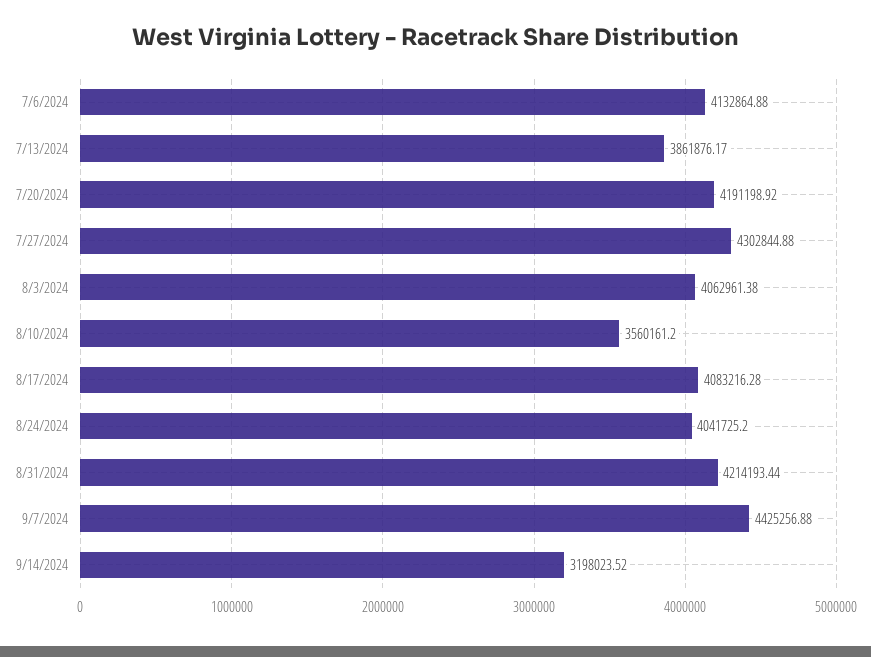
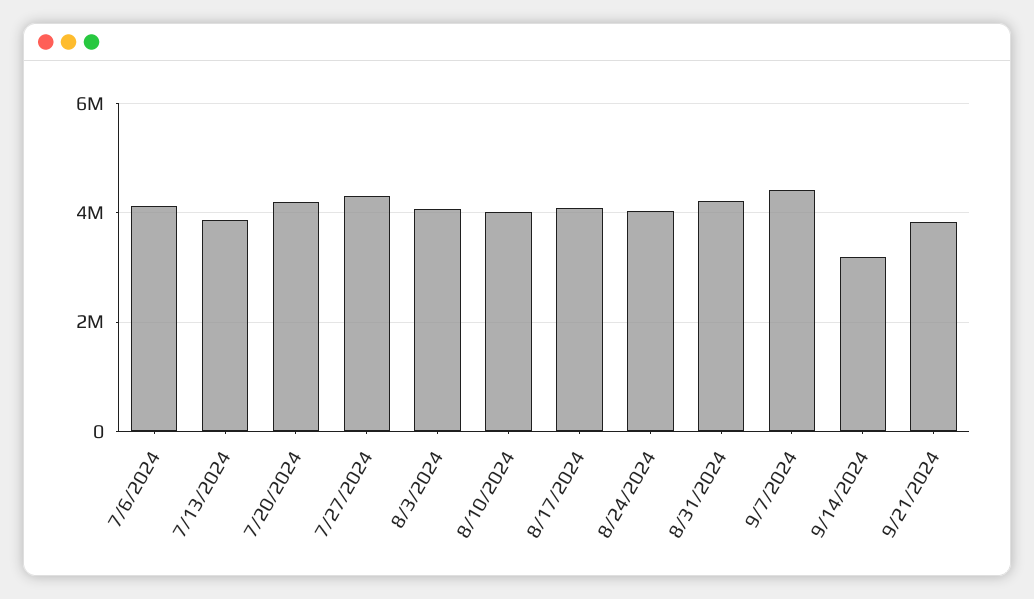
8/10/2024: 3560161.2 -> 4000000
9/21/2024: none -> 3800000

